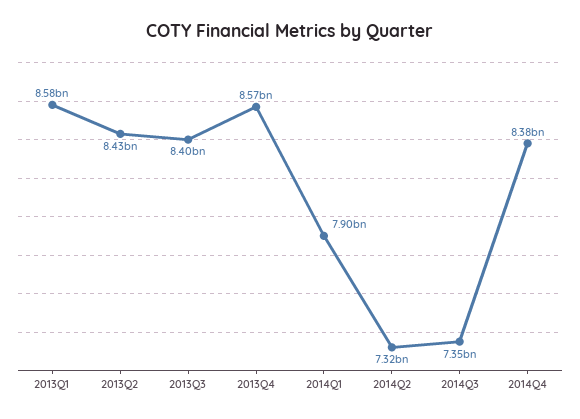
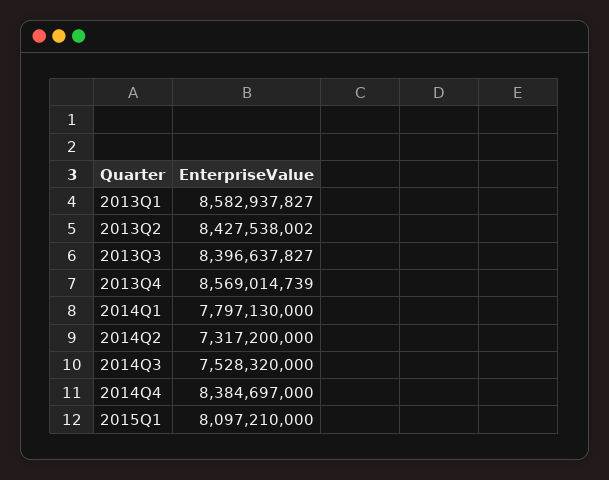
2014Q1: 7900000000 -> 7797130000
2014Q3: 7350000000 -> 7528320000
2015Q1: none -> 8097210000

